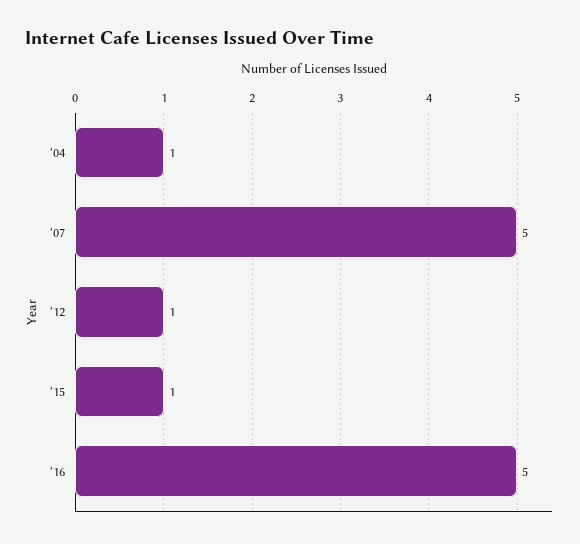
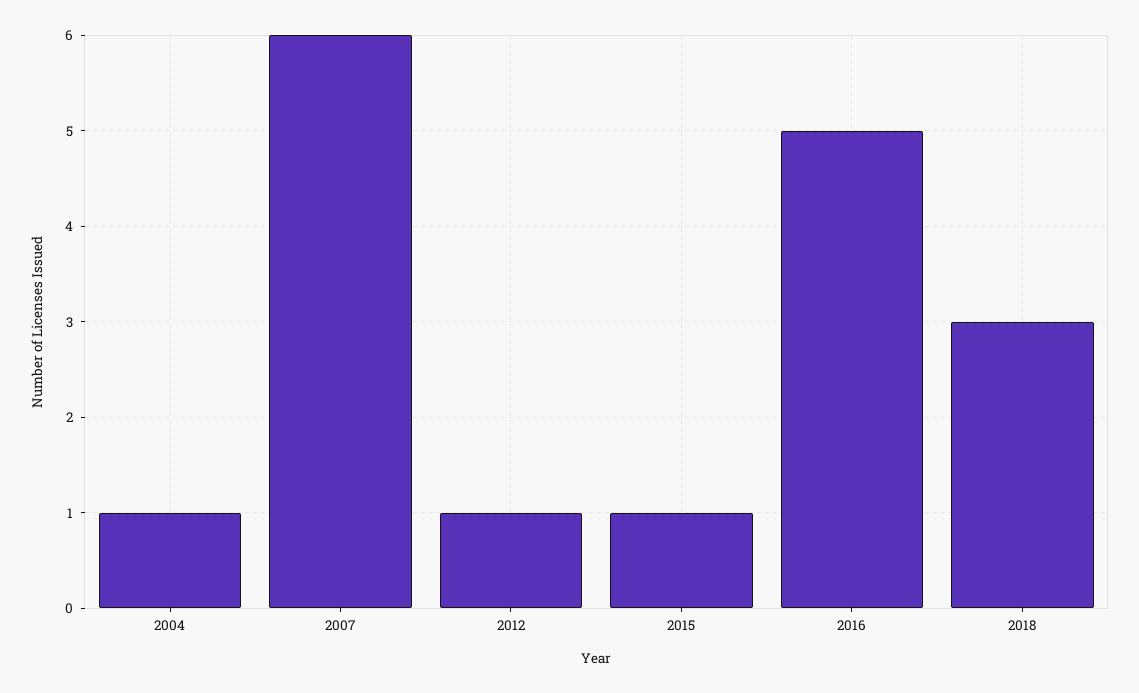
'07: 5 -> 6
2018: none -> 3

